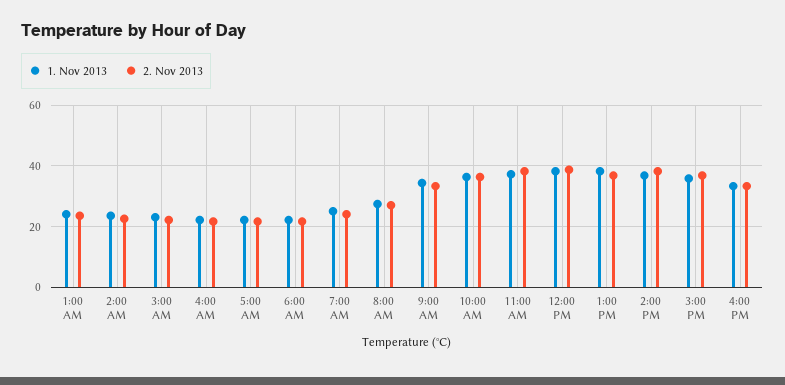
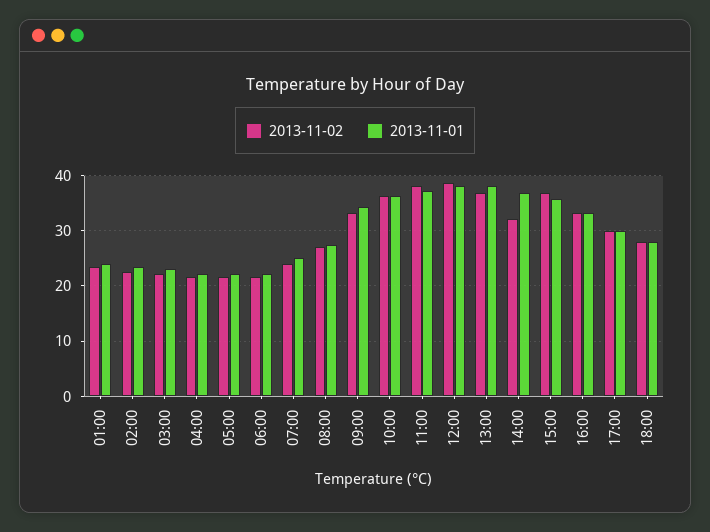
2. Nov 2013, 2:00 PM: 38 -> 32
2. Nov 2013, 17:00: none -> 30
1. Nov 2013, 17:00: none -> 30
2. Nov 2013, 18:00: none -> 28
1. Nov 2013, 18:00: none -> 28

